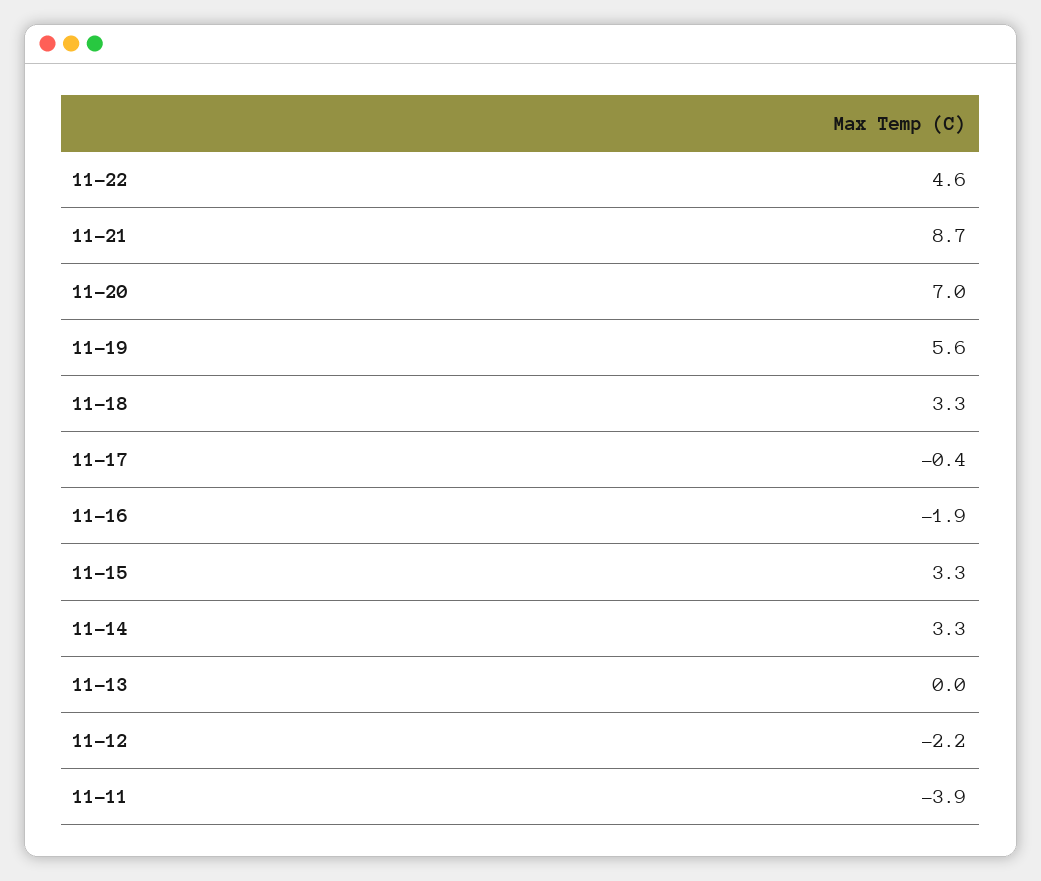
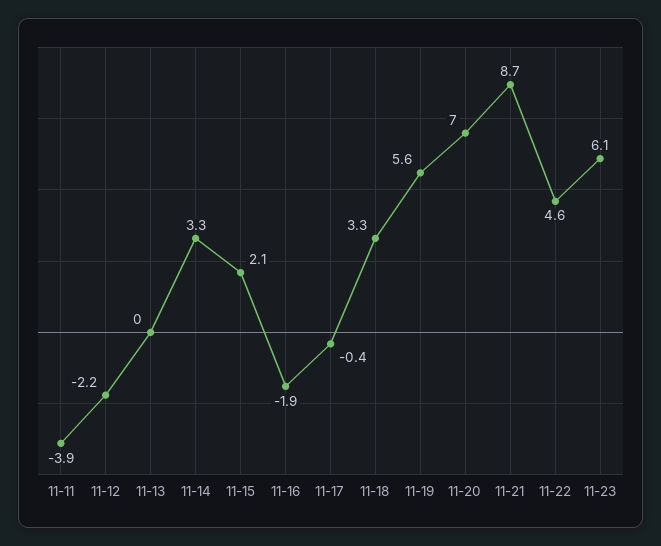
11-15: 3.3 -> 2.1
11-23: none -> 6.1

